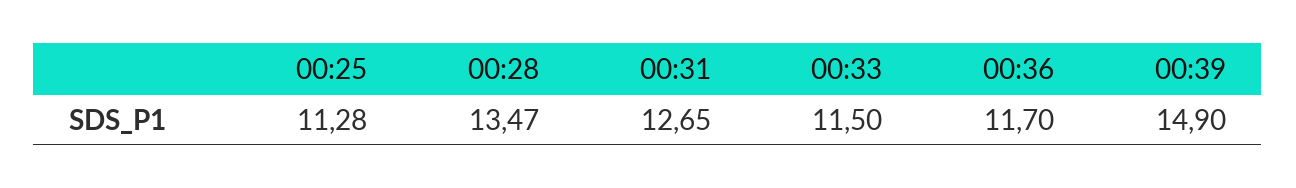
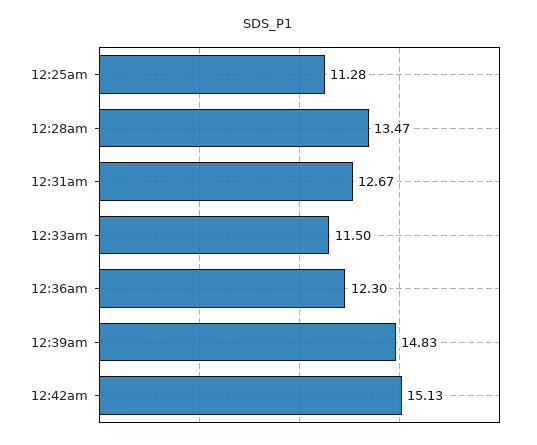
00:31: 12.65 -> 12.67
00:36: 11.7 -> 12.3
00:39: 14.9 -> 14.83
12:42am: none -> 15.13

